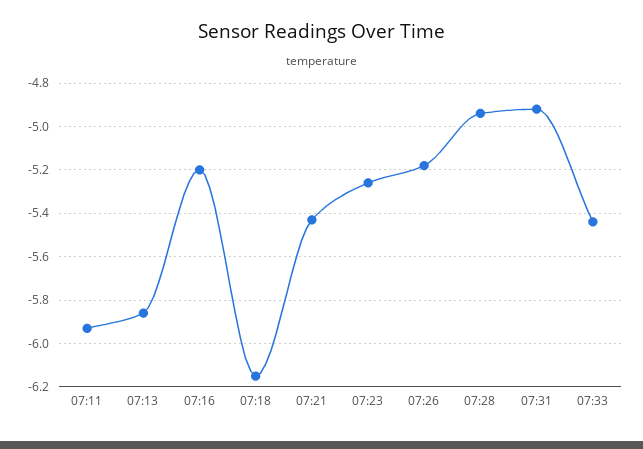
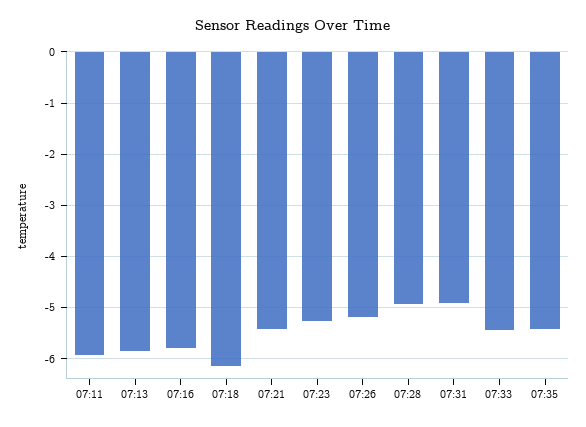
07:16: -5.2 -> -5.8
07:35: none -> -5.4

